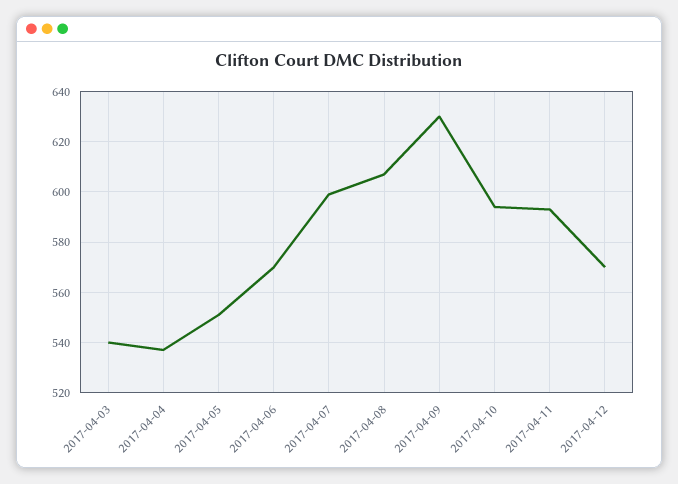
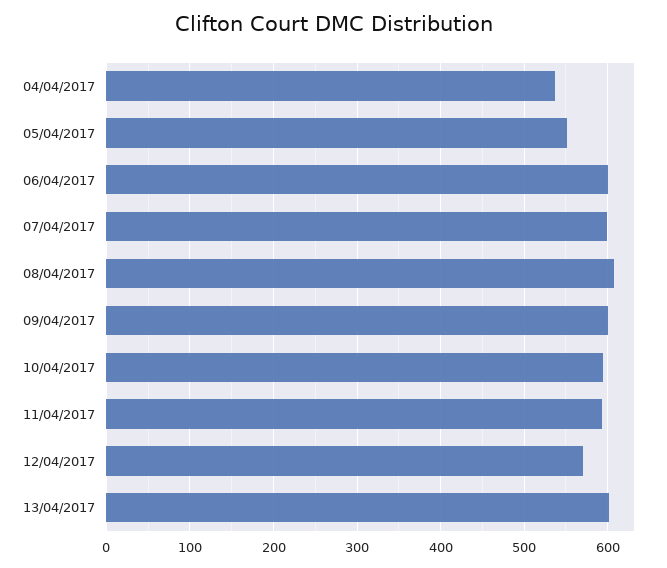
2017-04-03: 540 -> none
2017-04-06: 570 -> 600
2017-04-09: 630 -> 600
13/04/2017: none -> 600

